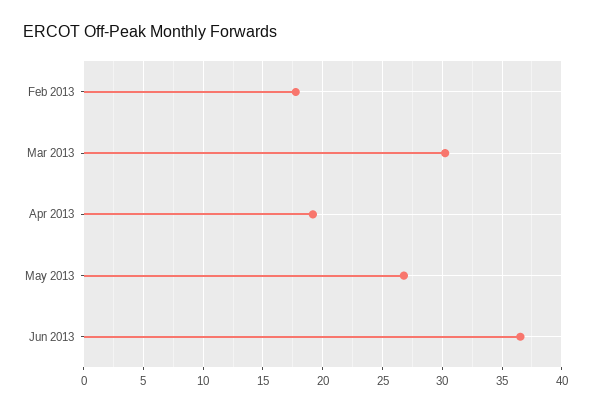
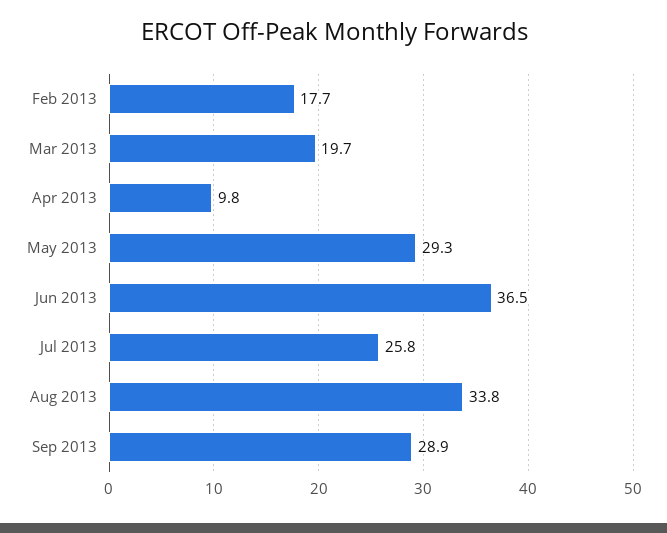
Mar 2013: 30 -> 19.7
Apr 2013: 19 -> 9.8
May 2013: 27 -> 29.3
Jul 2013: none -> 25.8
Aug 2013: none -> 33.8
Sep 2013: none -> 28.9

